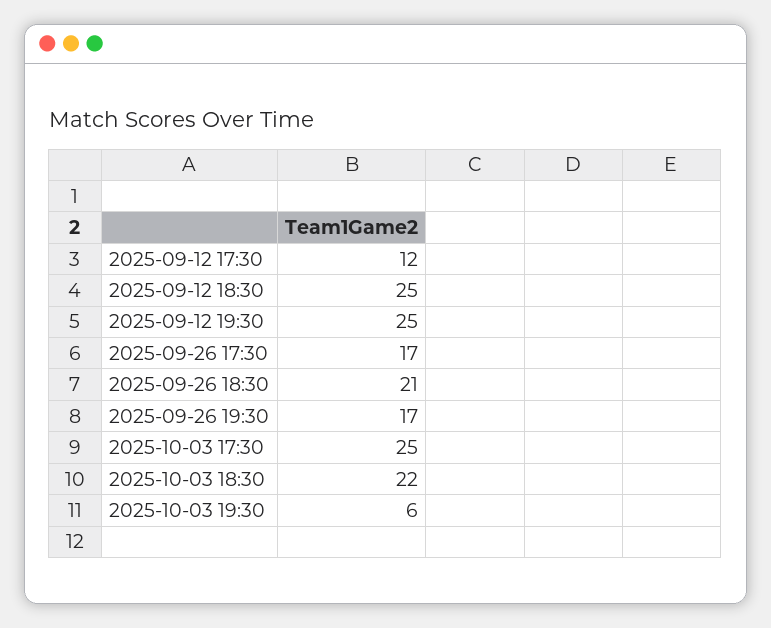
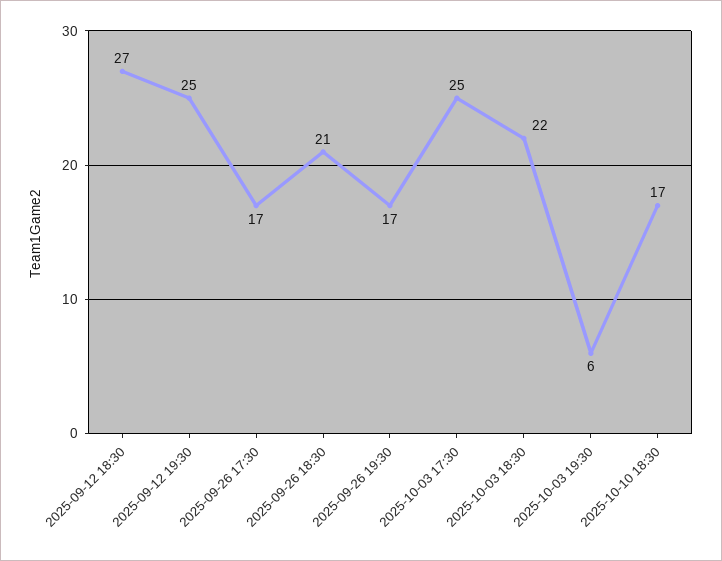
2025-09-12 17:30: 12 -> none
2025-09-12 18:30: 25 -> 27
2025-10-10 18:30: none -> 17

